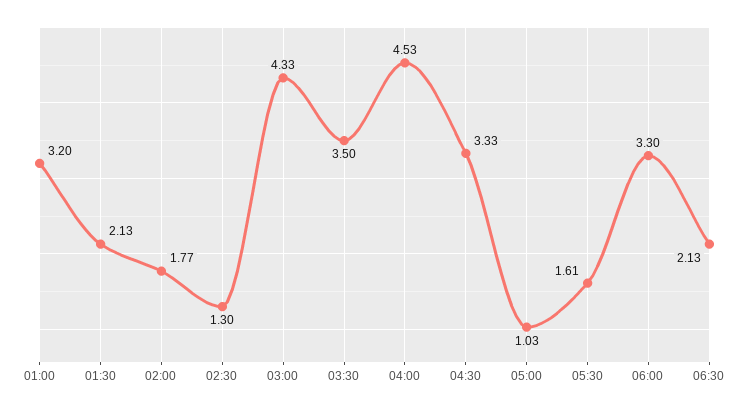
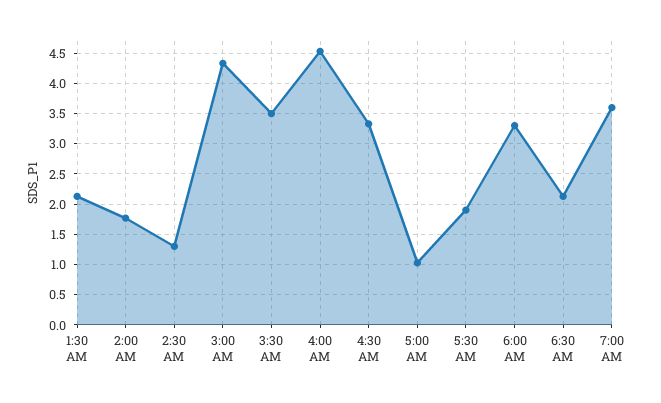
01:00: 3.2 -> none
05:30: 1.61 -> 1.9
7:00 AM: none -> 3.6

